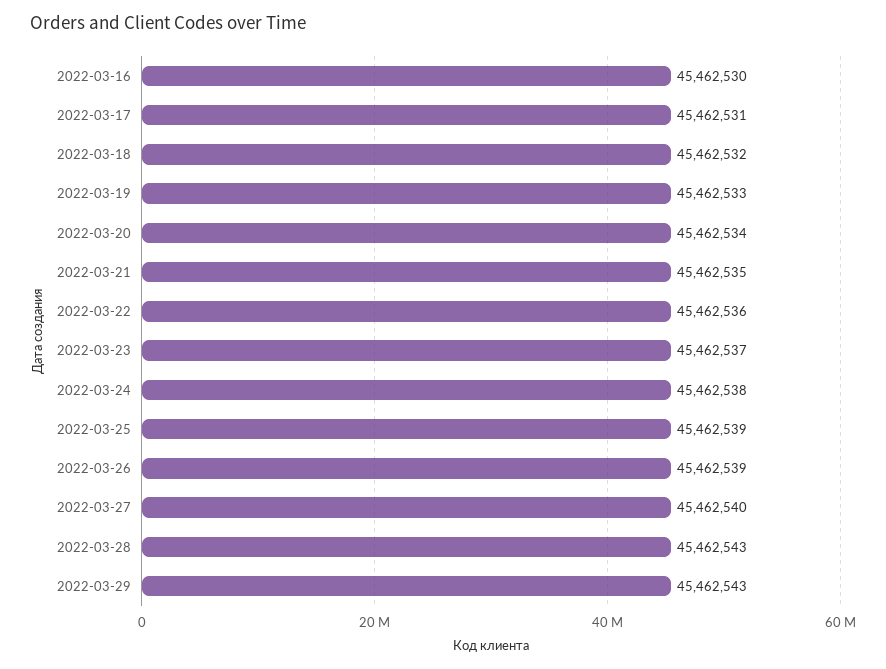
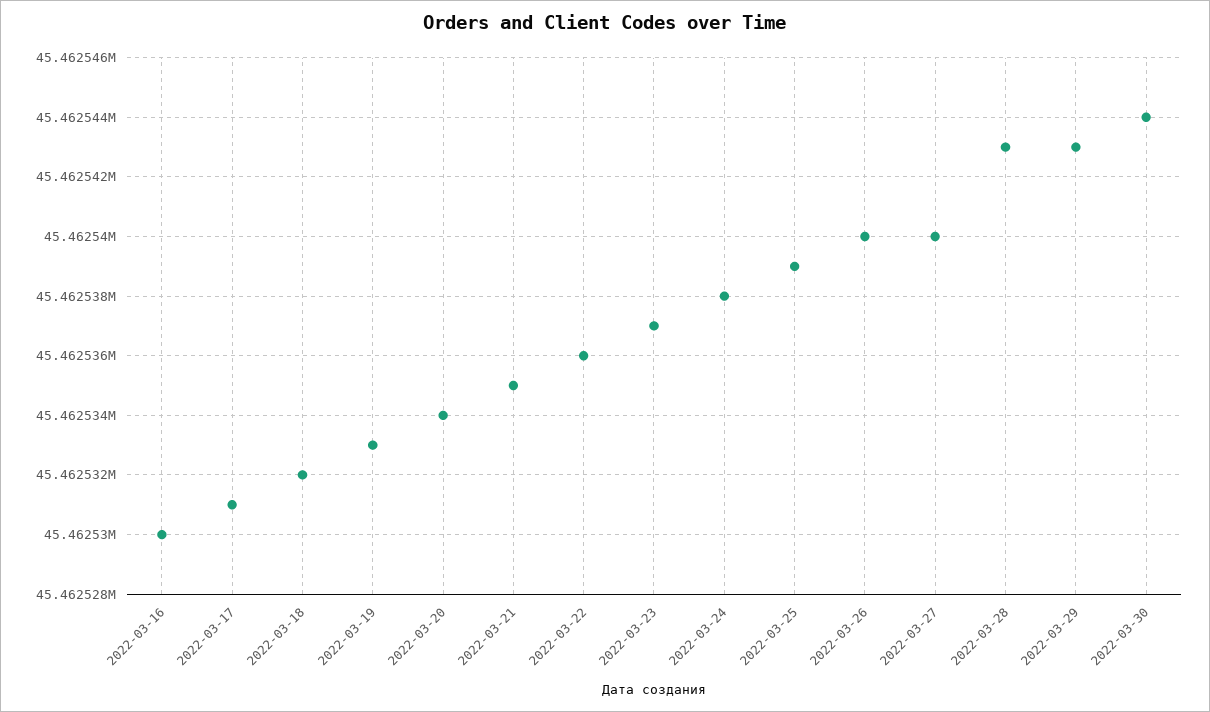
2022-03-26: 45462539 -> 45462540
2022-03-30: none -> 45462544

